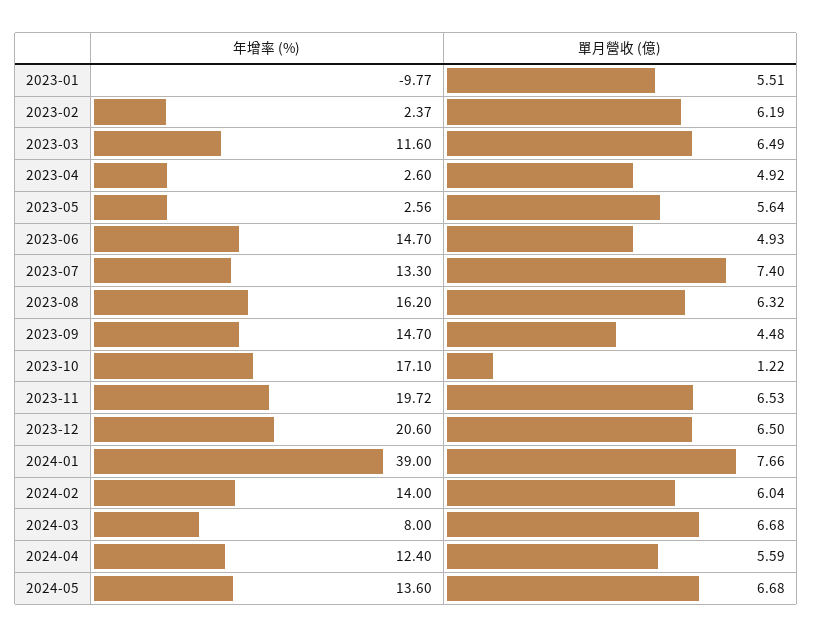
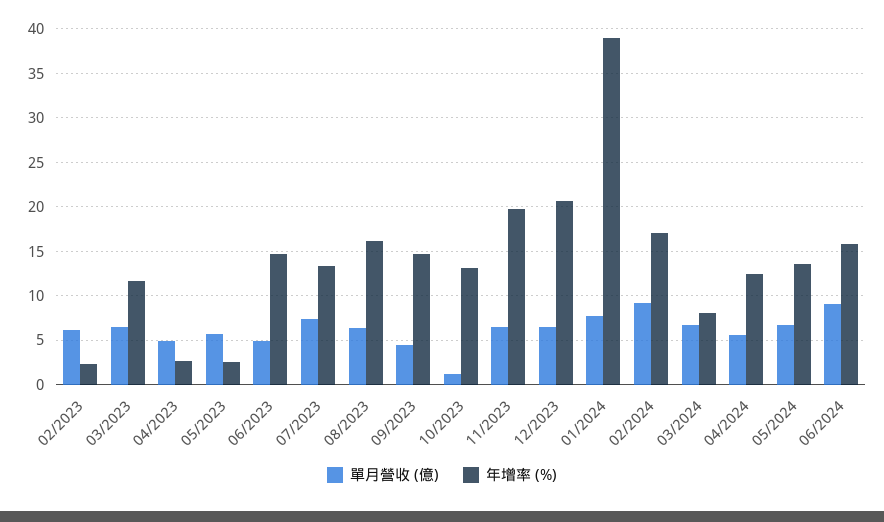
年增率 (%), 2023-01: -9.77 -> none
單月營收 (億), 2023-01: 5.51 -> none
年增率 (%), 2023-10: 17.1 -> 13
年增率 (%), 2024-02: 14 -> 17
單月營收 (億), 2024-02: 6.04 -> 9
單月營收 (億), 06/2024: none -> 9
年增率 (%), 06/2024: none -> 16

